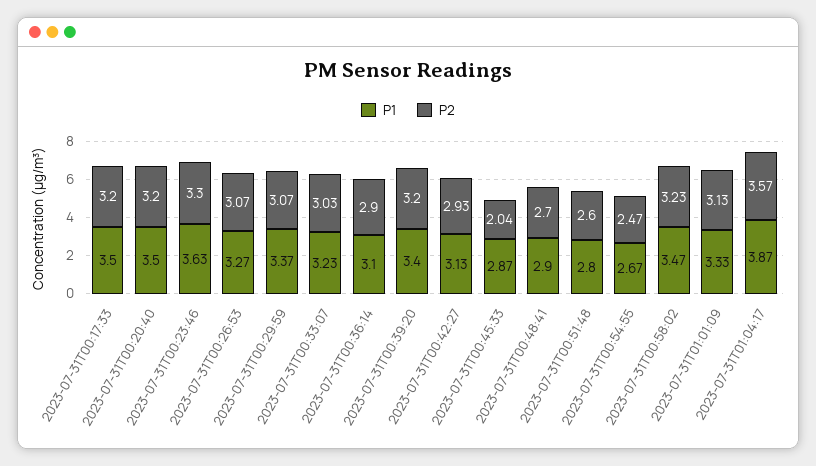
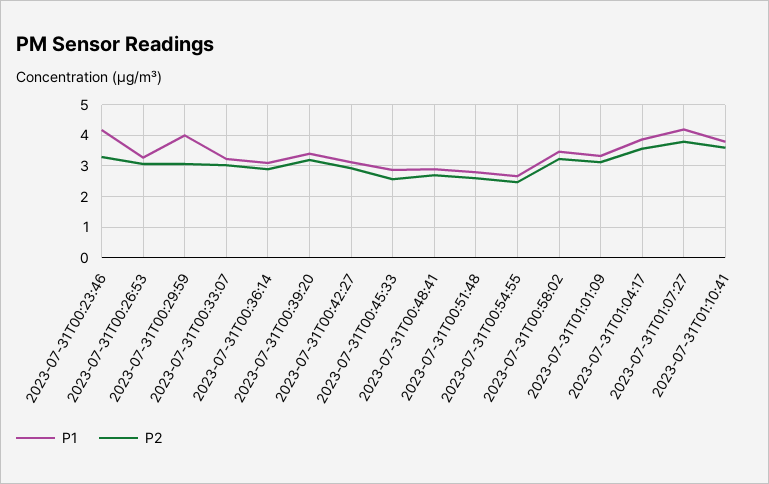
P1, 2023-07-31T00:17:33: 3.5 -> none
P2, 2023-07-31T00:17:33: 3.2 -> none
P1, 2023-07-31T00:20:40: 3.5 -> none
P2, 2023-07-31T00:20:40: 3.2 -> none
P1, 2023-07-31T00:23:46: 3.63 -> 4.2
P1, 2023-07-31T00:29:59: 3.37 -> 4
P2, 2023-07-31T00:45:33: 2.04 -> 2.6
P1, 2023-07-31T01:07:27: none -> 4.2
P2, 2023-07-31T01:07:27: none -> 3.8
P1, 2023-07-31T01:10:41: none -> 3.8
P2, 2023-07-31T01:10:41: none -> 3.6

